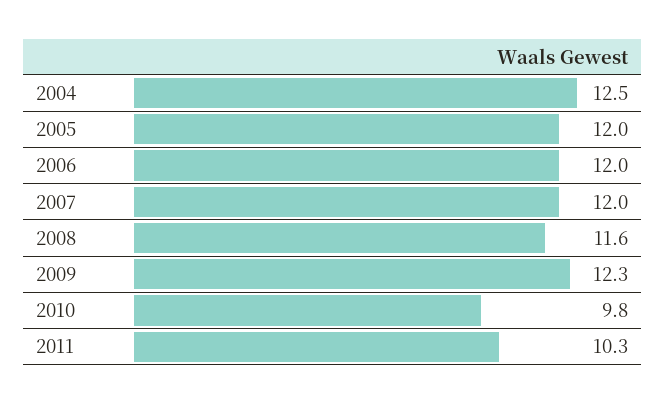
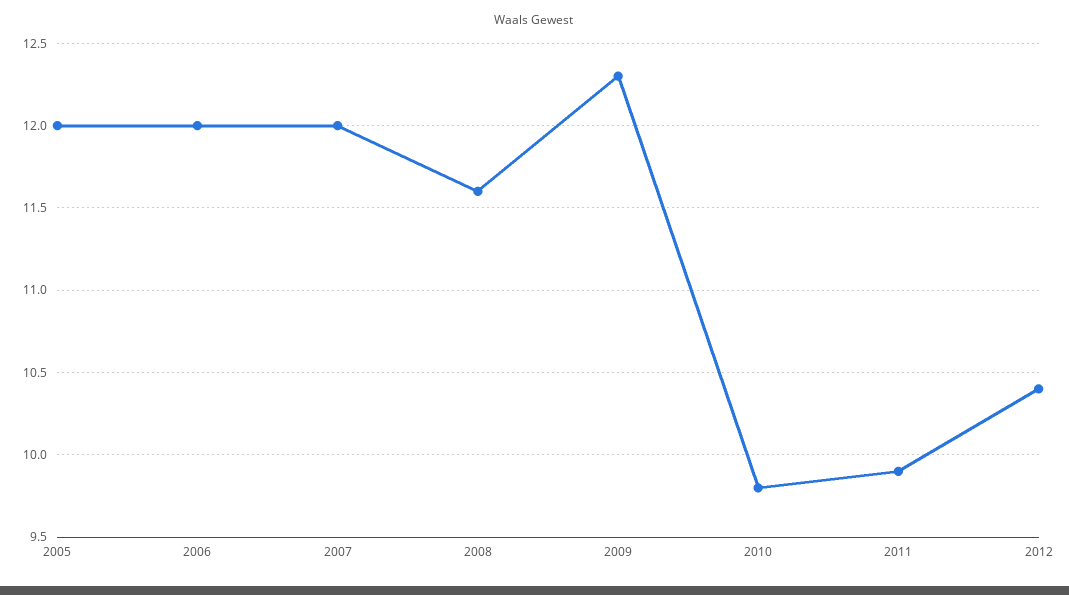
2004: 12.5 -> none
2011: 10.3 -> 9.9
2012: none -> 10.4

